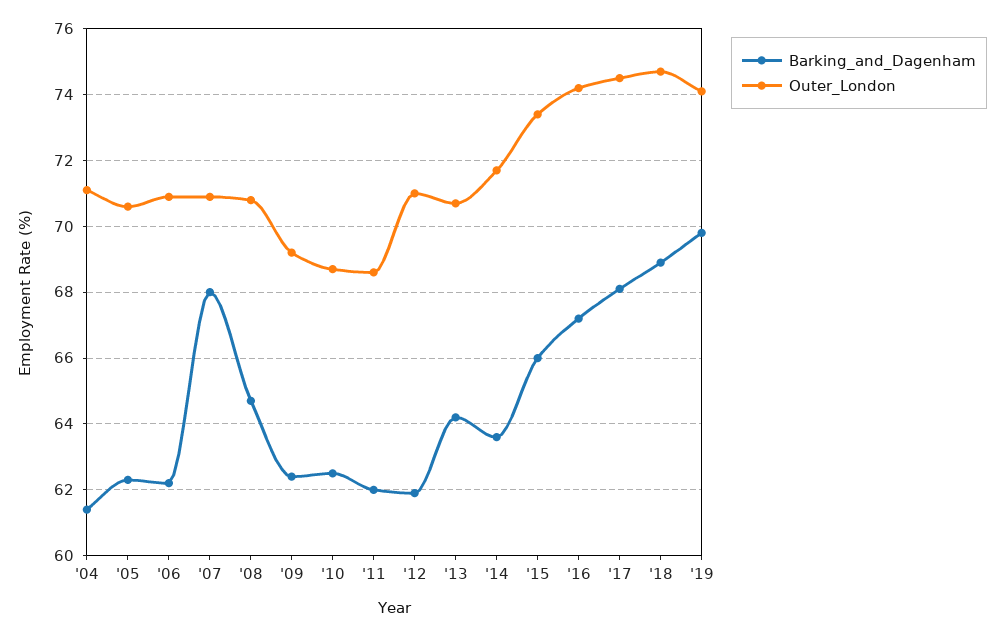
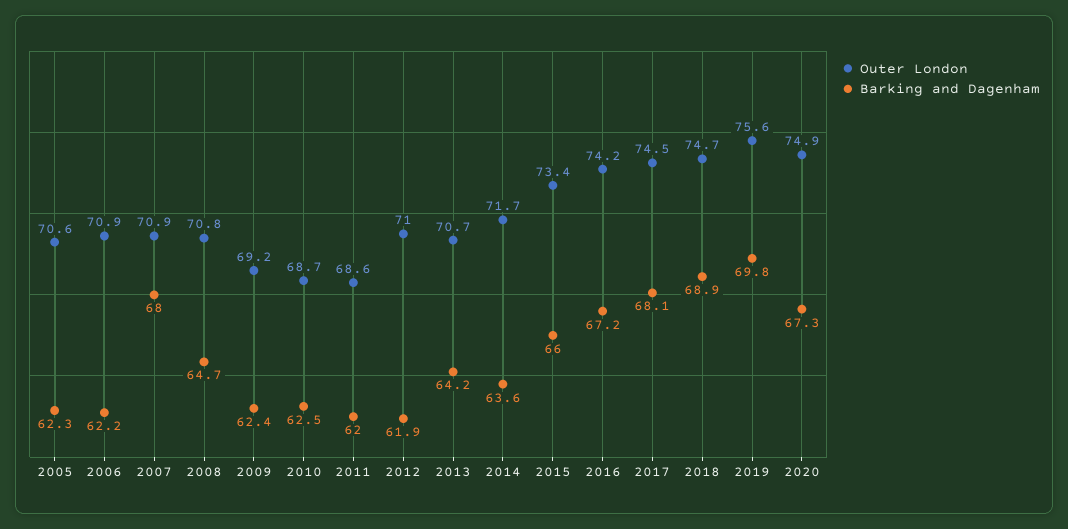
Barking_and_Dagenham, '04: 61.5 -> none
Outer_London, '04: 71 -> none
Outer_London, '19: 74 -> 75.6
Outer_London, 2020: none -> 74.9
Barking_and_Dagenham, 2020: none -> 67.3

